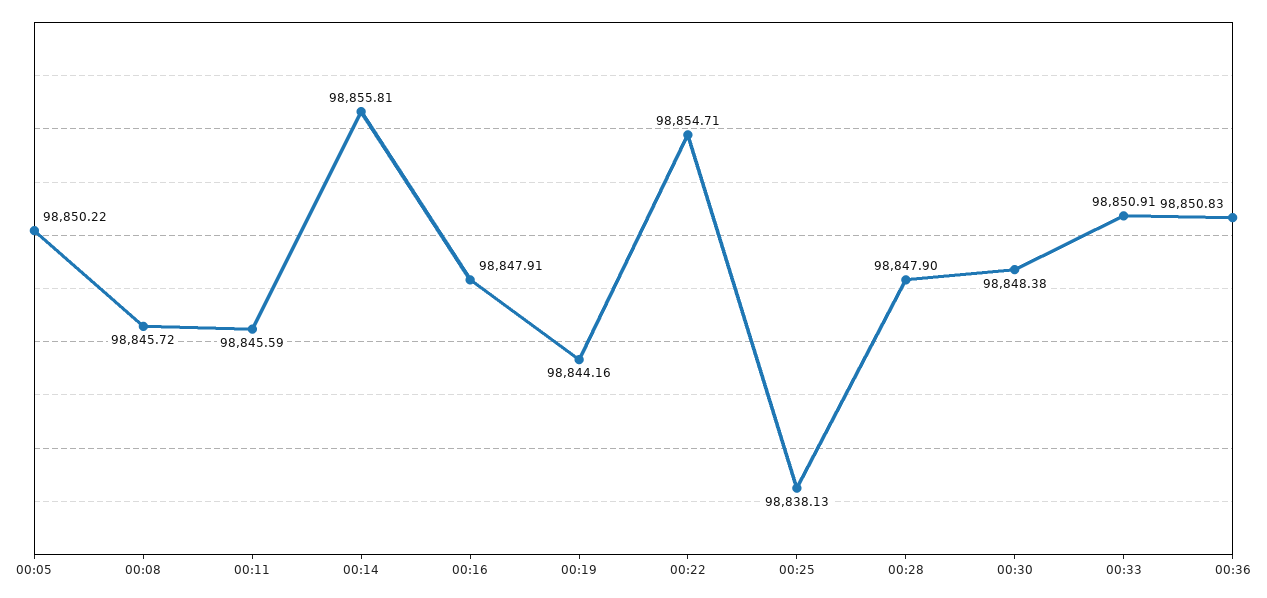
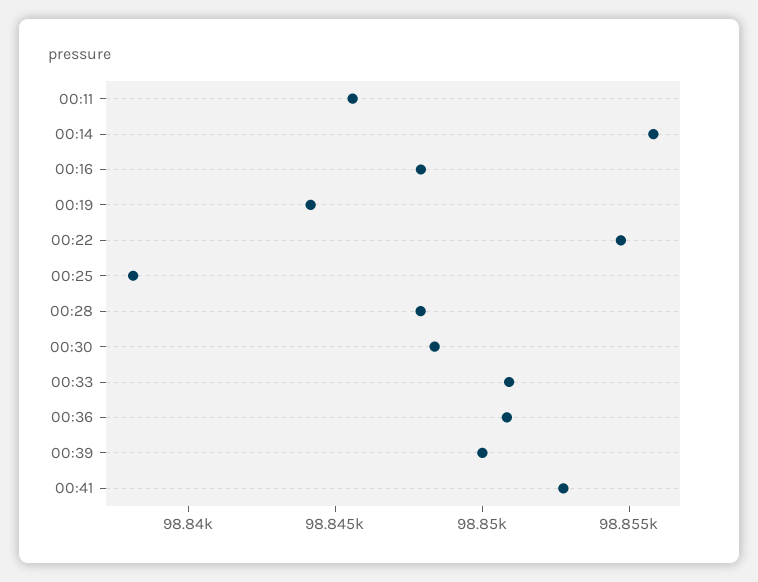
00:05: 98850.22 -> none
00:08: 98845.72 -> none
00:39: none -> 98850
00:41: none -> 98853

